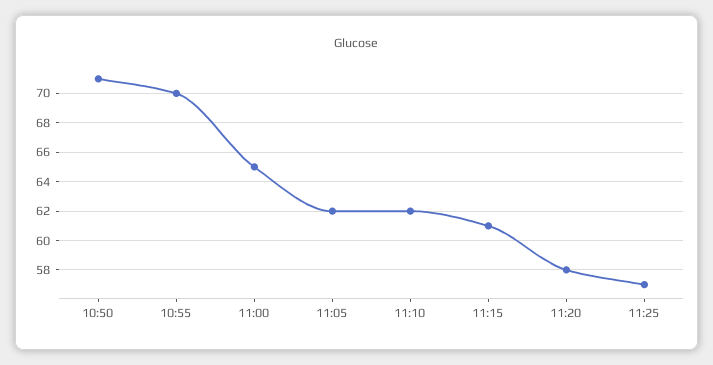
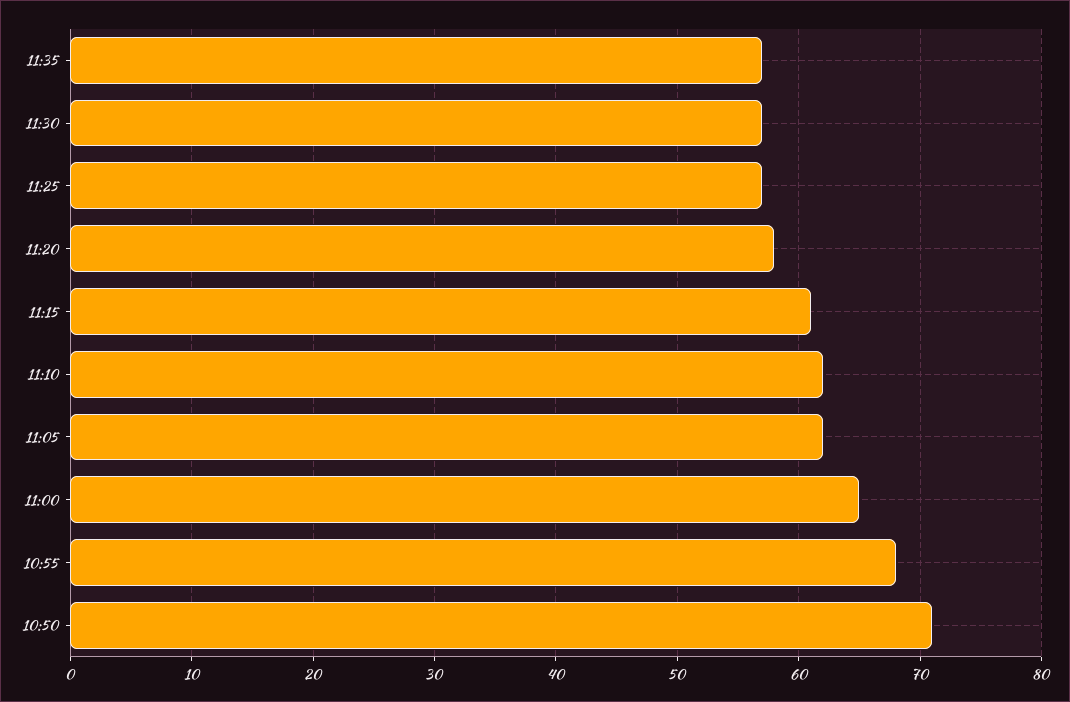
10:55: 70 -> 68
11:35: none -> 57
11:30: none -> 57

